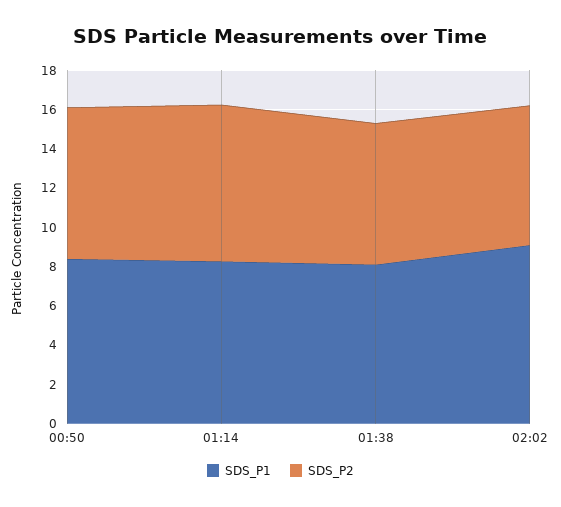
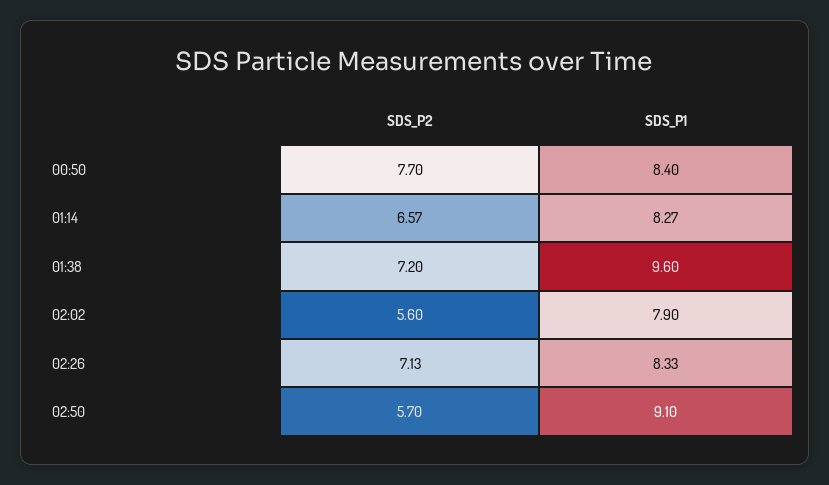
SDS_P2, 01:14: 8 -> 6.57
SDS_P1, 01:38: 8 -> 9.6
SDS_P1, 02:02: 9 -> 7.9
SDS_P2, 02:02: 7 -> 5.6
SDS_P2, 02:26: none -> 7.13
SDS_P1, 02:26: none -> 8.33
SDS_P2, 02:50: none -> 5.7
SDS_P1, 02:50: none -> 9.1

